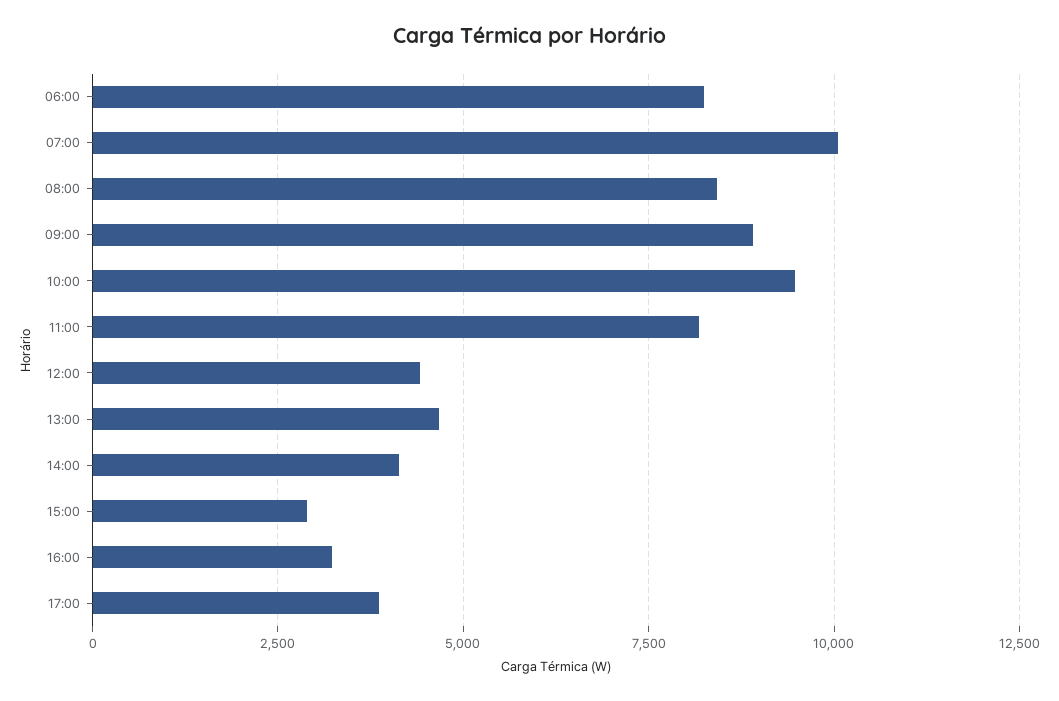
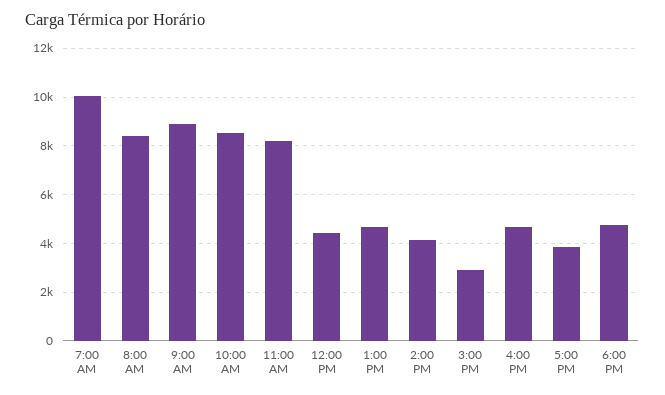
06:00: 8250 -> none
10:00: 9500 -> 8500
16:00: 3250 -> 4750
6:00 PM: none -> 4750

